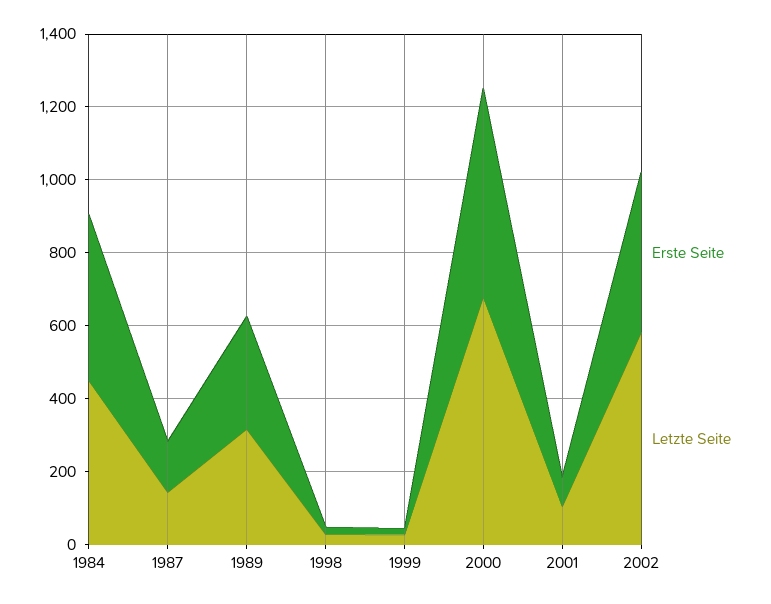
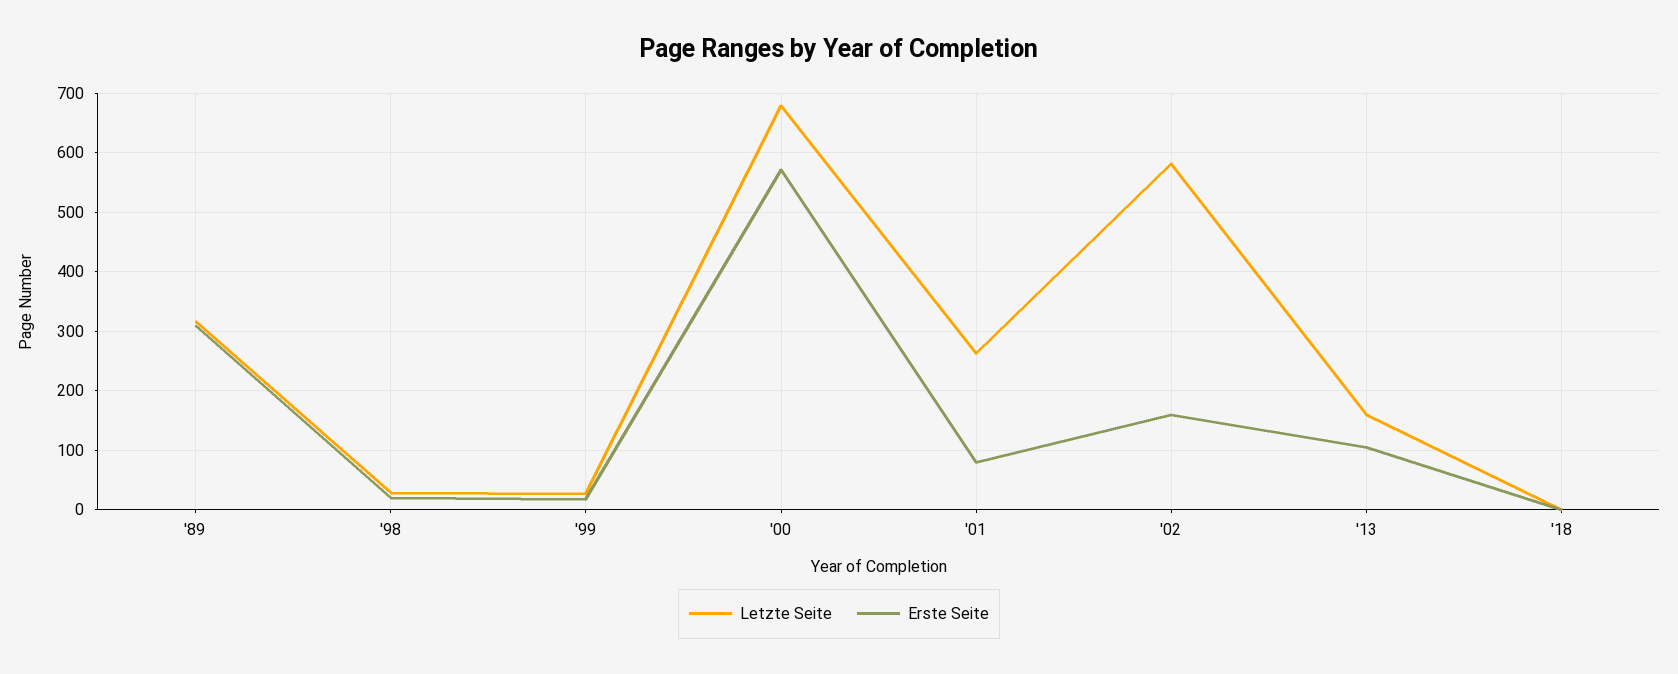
Erste Seite, 1984: 450 -> none
Letzte Seite, 1984: 450 -> none
Erste Seite, 1987: 150 -> none
Letzte Seite, 1987: 150 -> none
Letzte Seite, 2001: 100 -> 260
Erste Seite, 2002: 450 -> 160
Letzte Seite, '13: none -> 160
Erste Seite, '13: none -> 100
Letzte Seite, '18: none -> 0
Erste Seite, '18: none -> 0

